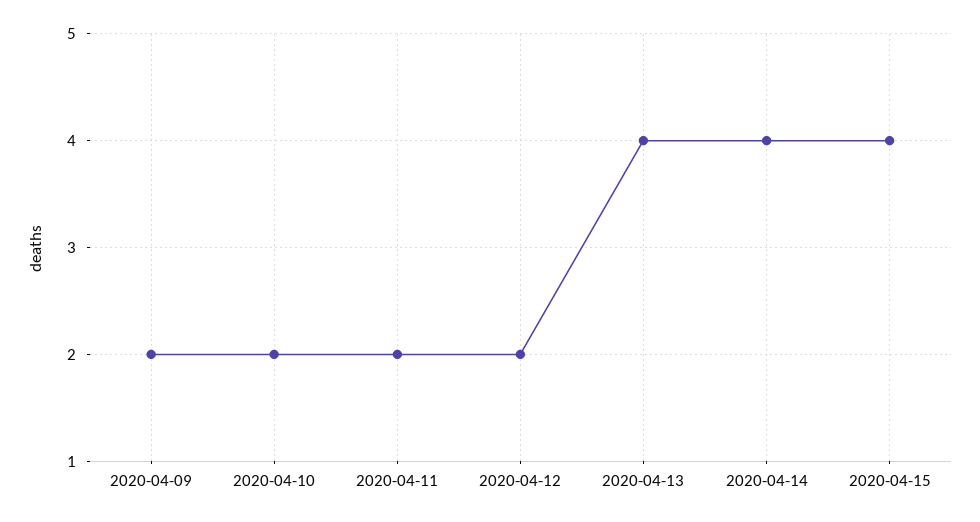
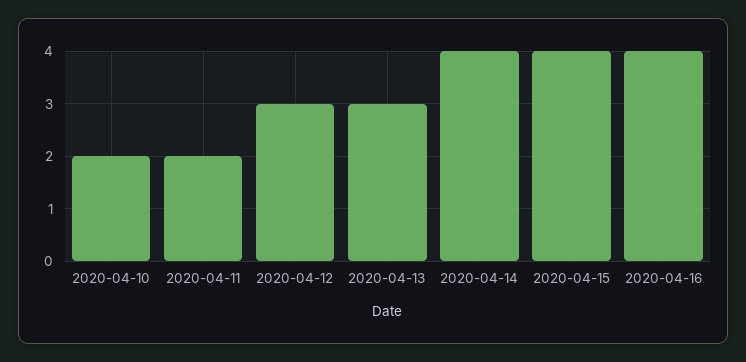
2020-04-09: 2 -> none
2020-04-12: 2 -> 3
2020-04-13: 4 -> 3
2020-04-16: none -> 4

